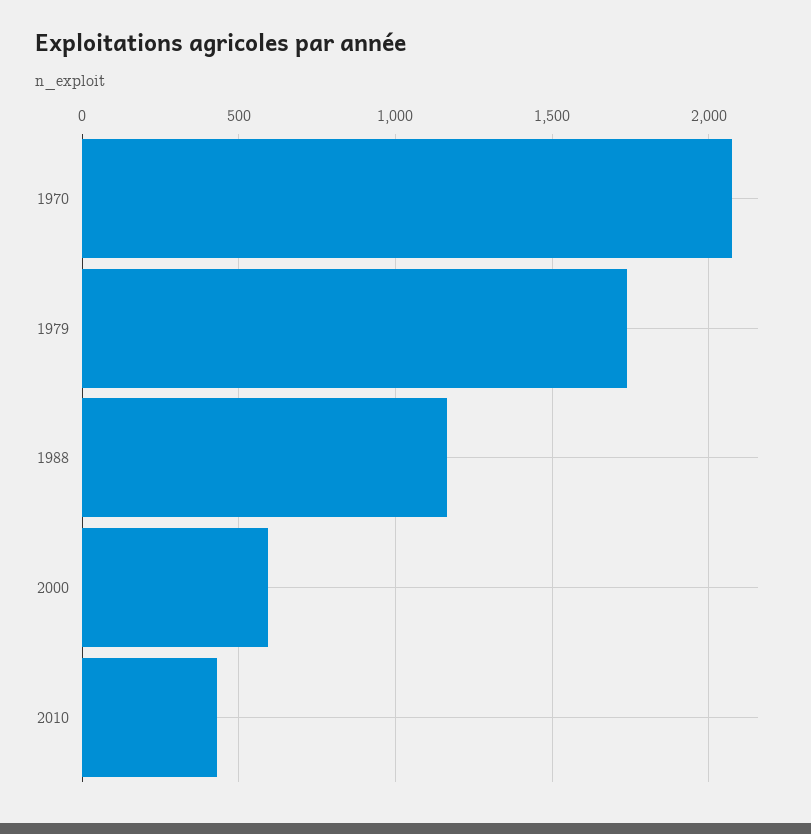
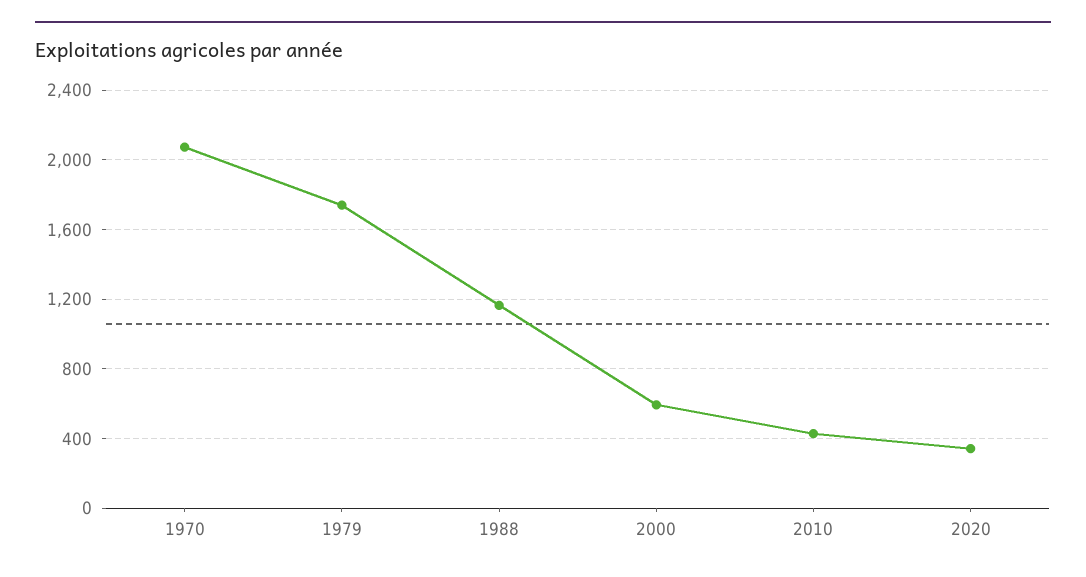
2020: none -> 350

